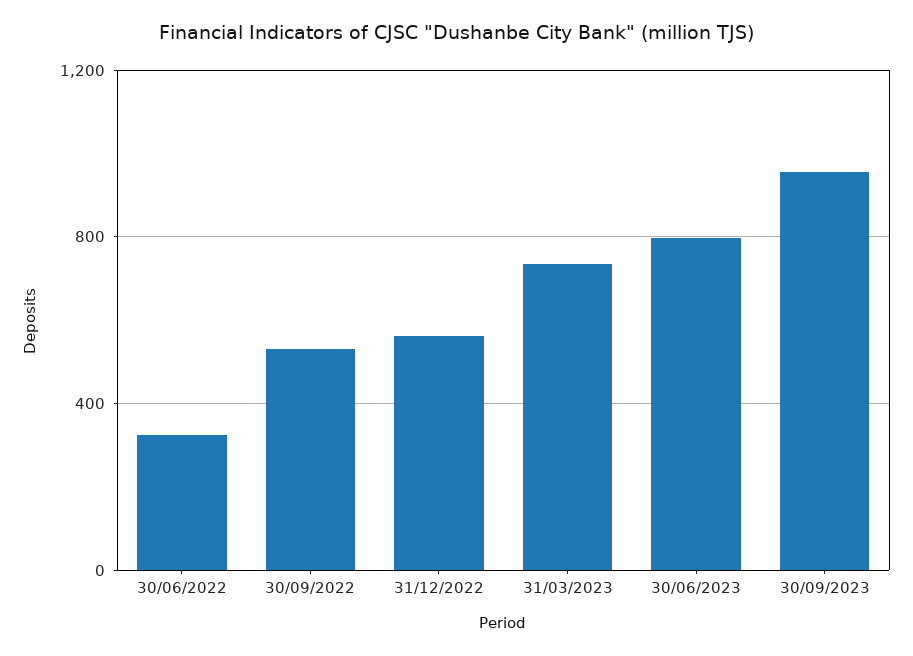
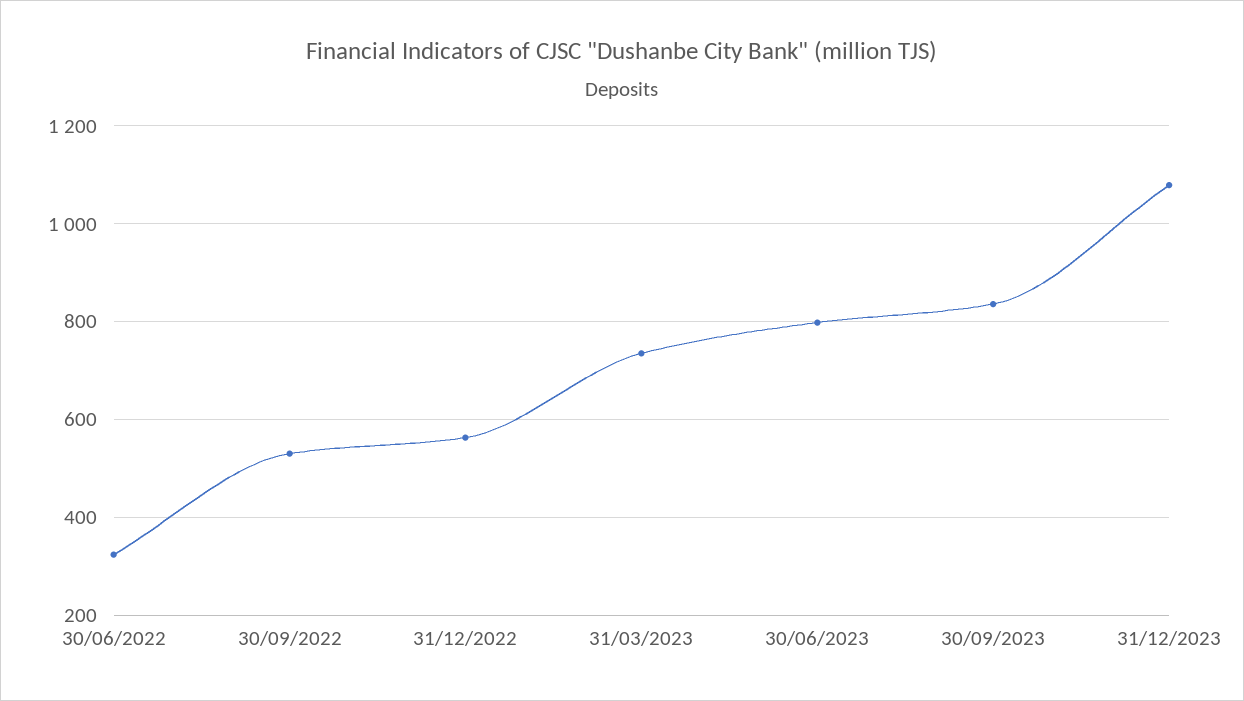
30/09/2023: 950 -> 840
31/12/2023: none -> 1080

